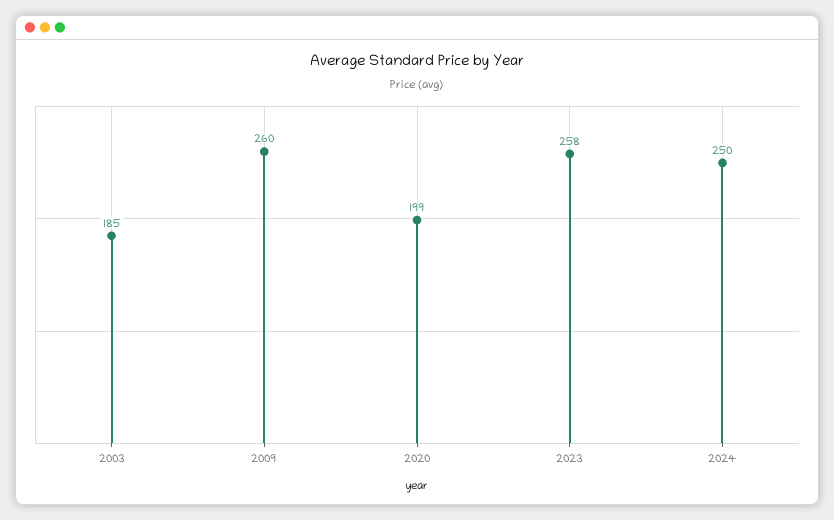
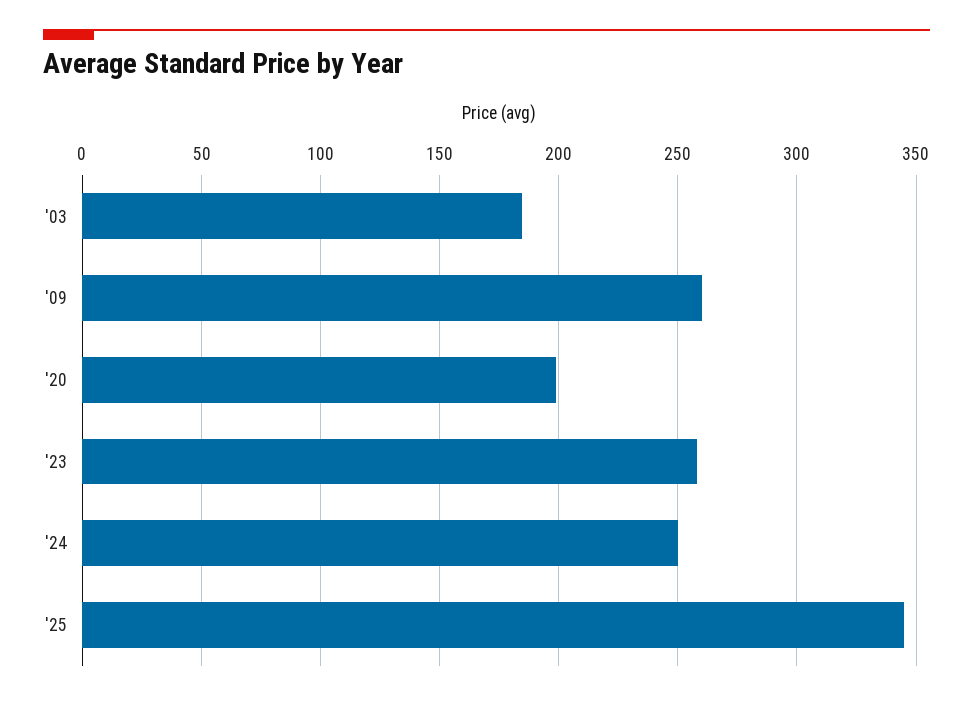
'25: none -> 345

